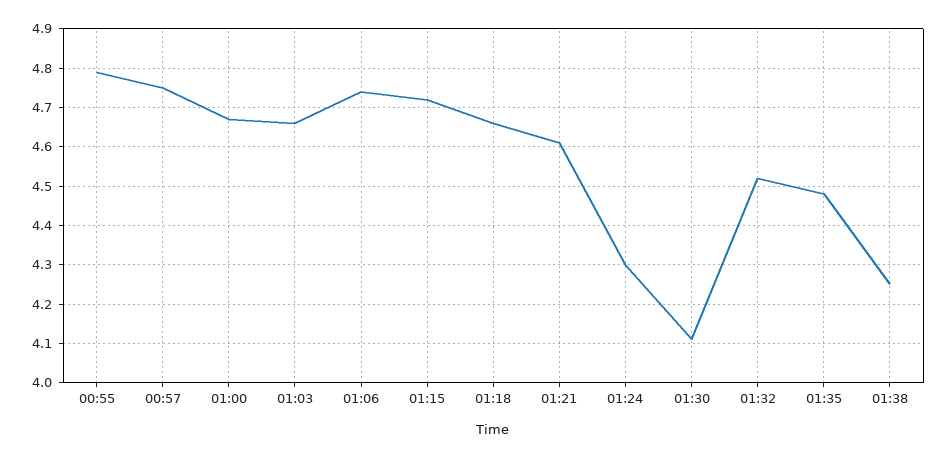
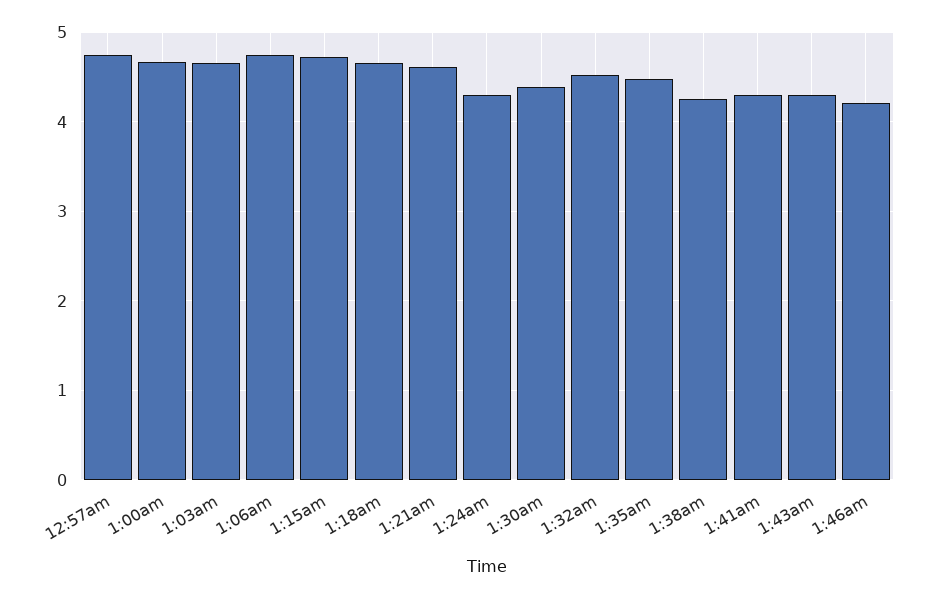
00:55: 4.8 -> none
01:30: 4.1 -> 4.4
1:41am: none -> 4.3
1:43am: none -> 4.3
1:46am: none -> 4.2

